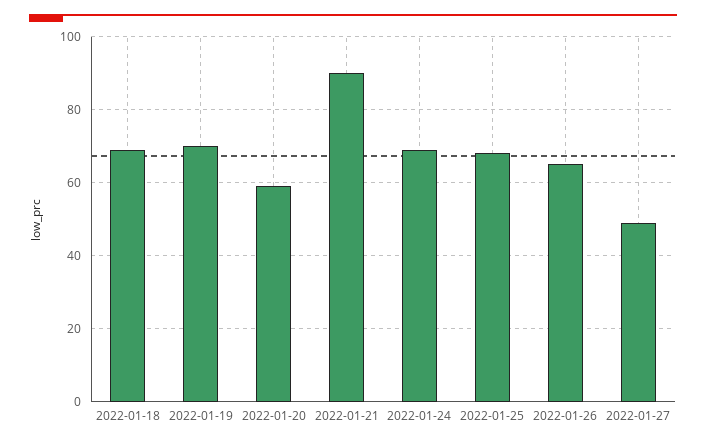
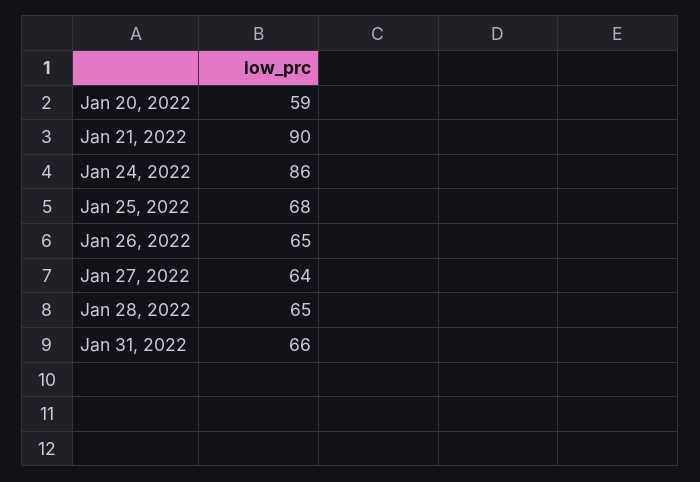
2022-01-18: 70 -> none
2022-01-19: 70 -> none
2022-01-24: 70 -> 86
2022-01-27: 50 -> 64
Jan 28, 2022: none -> 65
Jan 31, 2022: none -> 66

